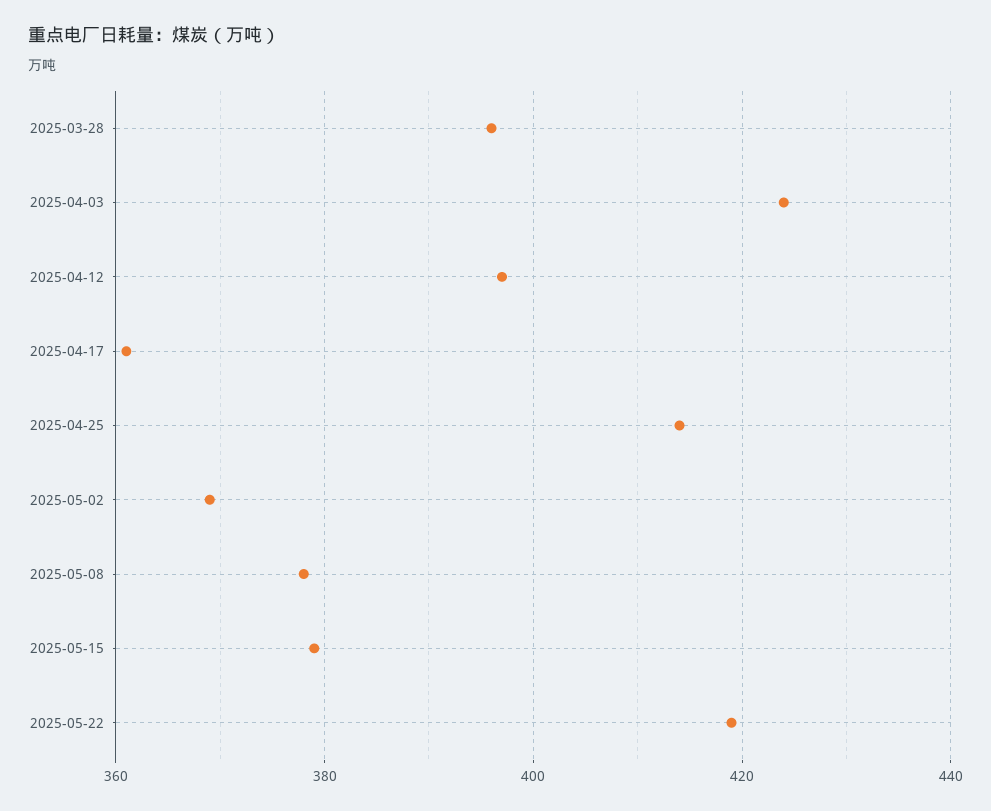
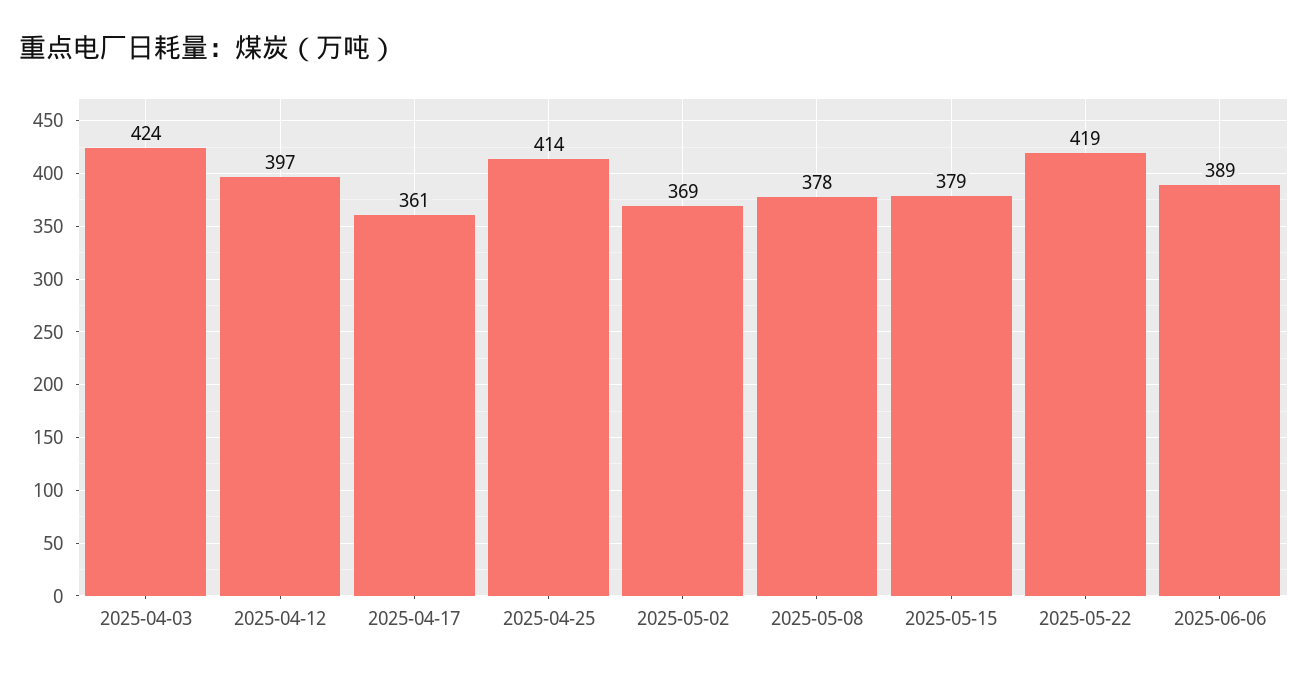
2025-03-28: 395 -> none
2025-06-06: none -> 389

